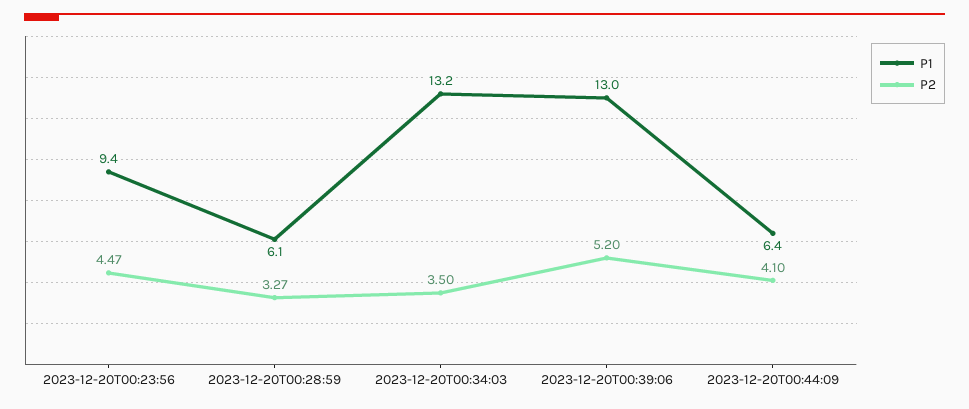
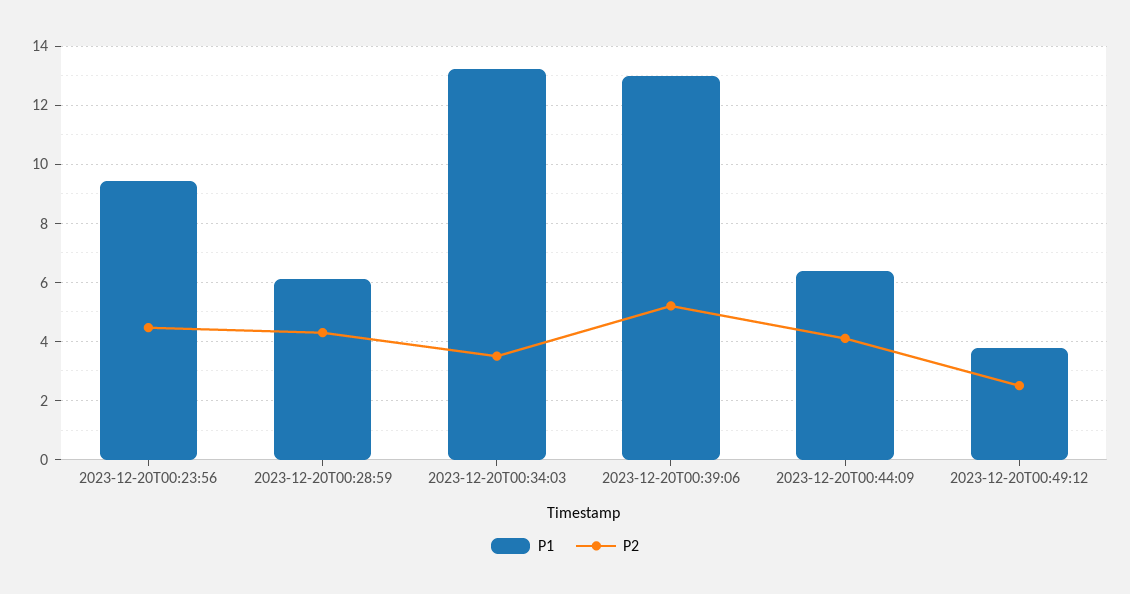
P2, 2023-12-20T00:28:59: 3.27 -> 4.25
P1, 2023-12-20T00:49:12: none -> 3.75
P2, 2023-12-20T00:49:12: none -> 2.5

